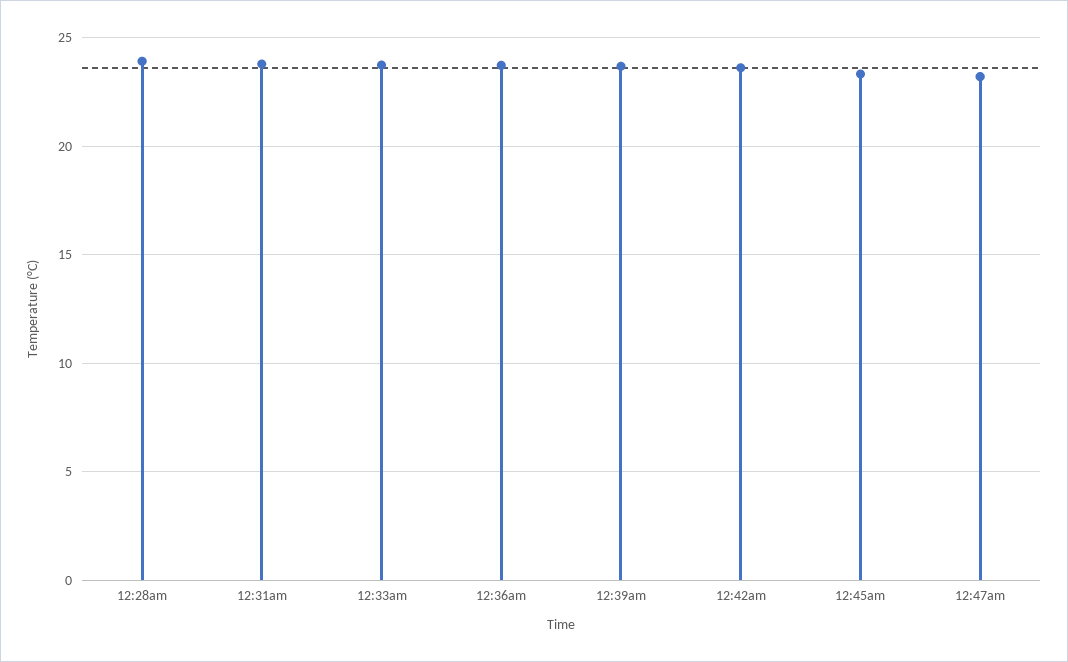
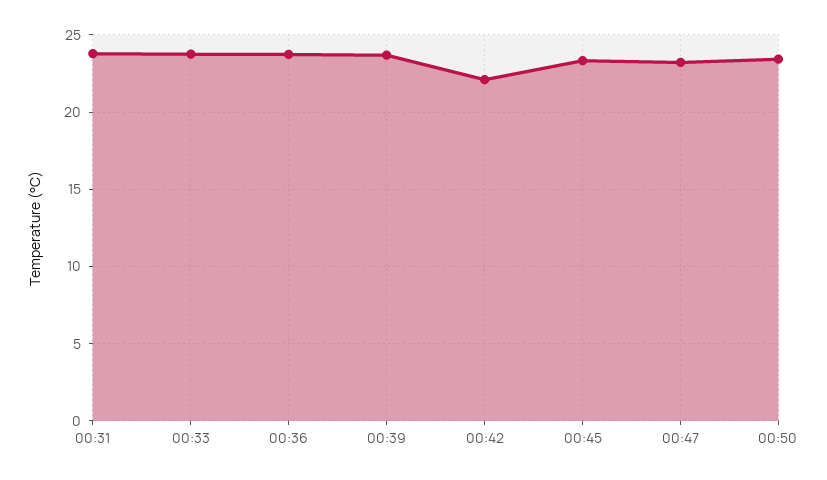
12:28am: 24 -> none
12:42am: 23.5 -> 22
00:50: none -> 23.5

